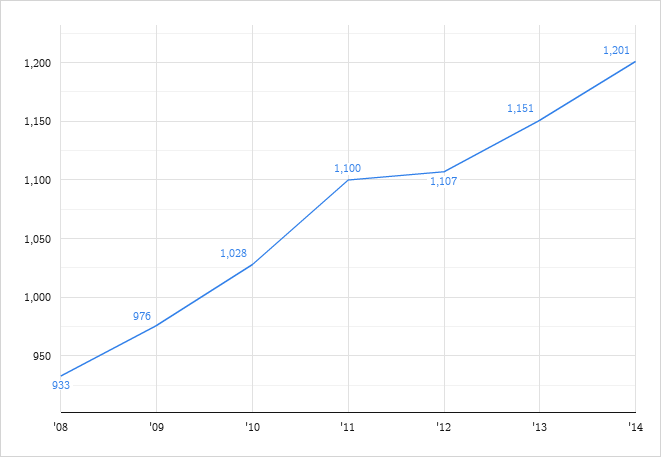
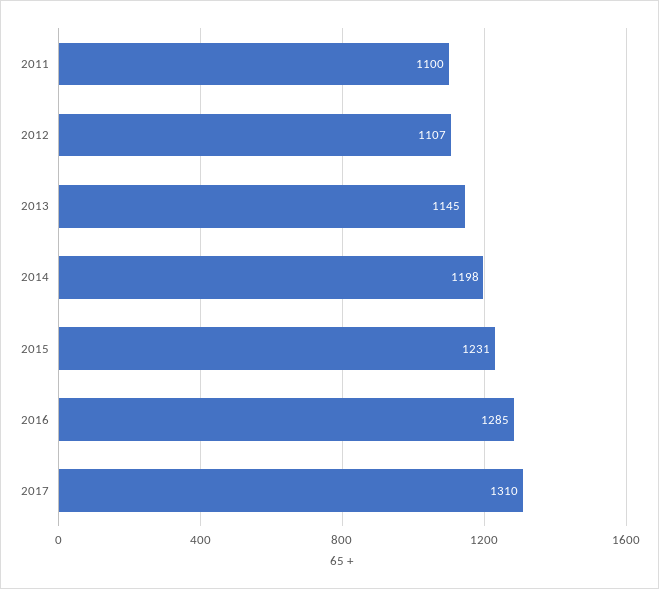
'08: 933 -> none
'09: 976 -> none
'10: 1028 -> none
'13: 1151 -> 1145
'14: 1201 -> 1198
2015: none -> 1231
2016: none -> 1285
2017: none -> 1310

